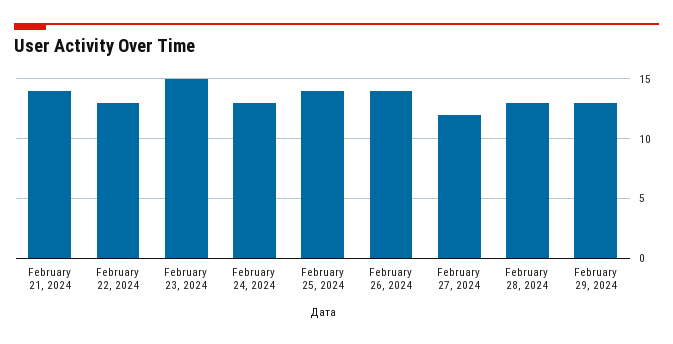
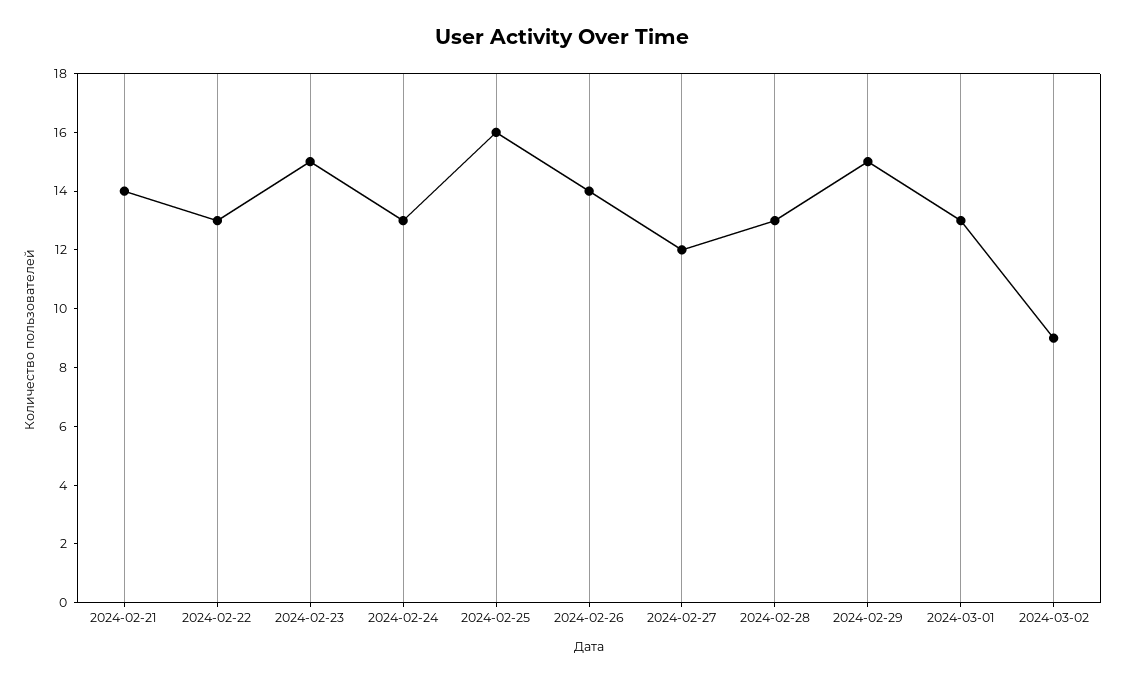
February 25, 2024: 14 -> 16
February 29, 2024: 13 -> 15
2024-03-01: none -> 13
2024-03-02: none -> 9

